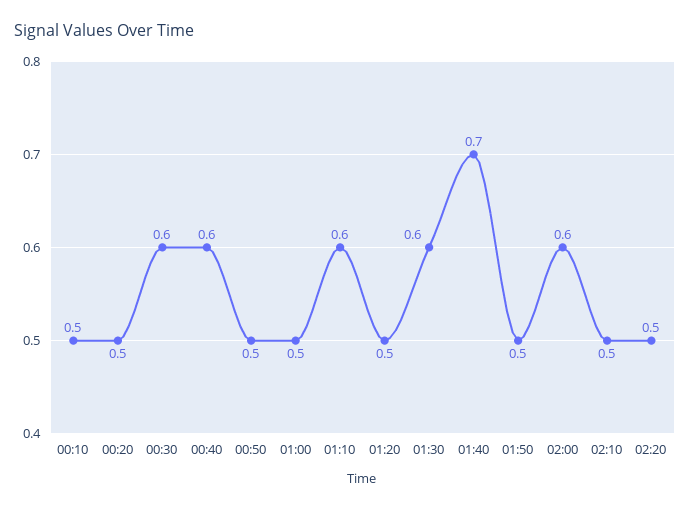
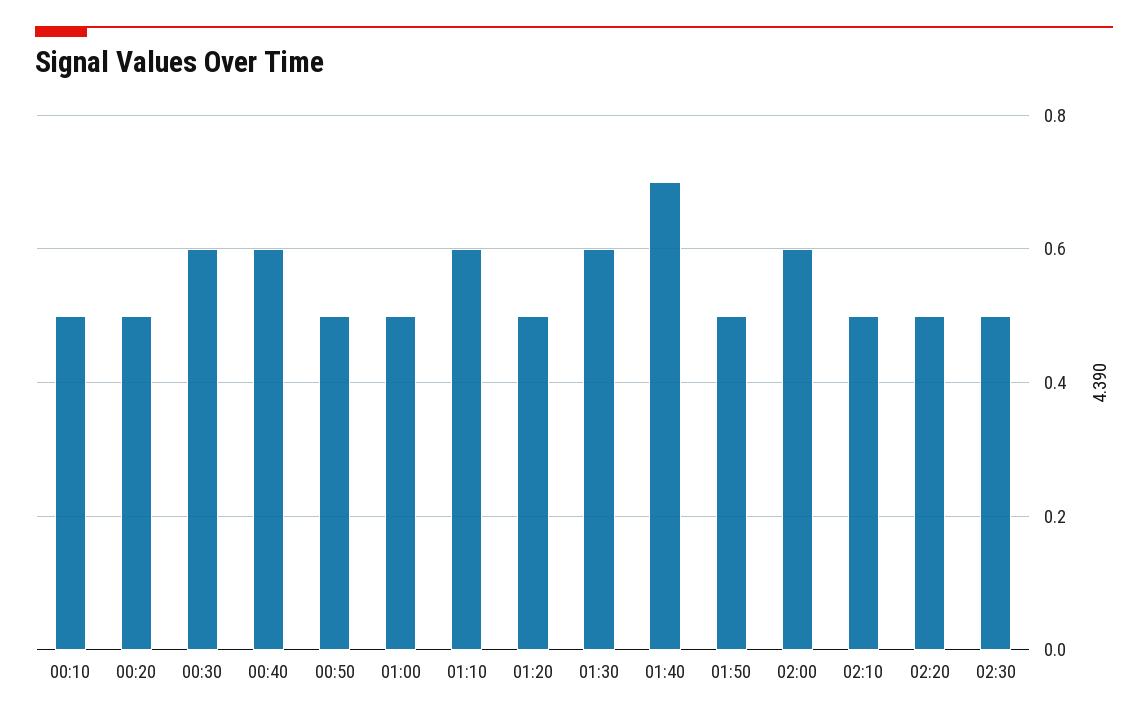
02:30: none -> 0.5

